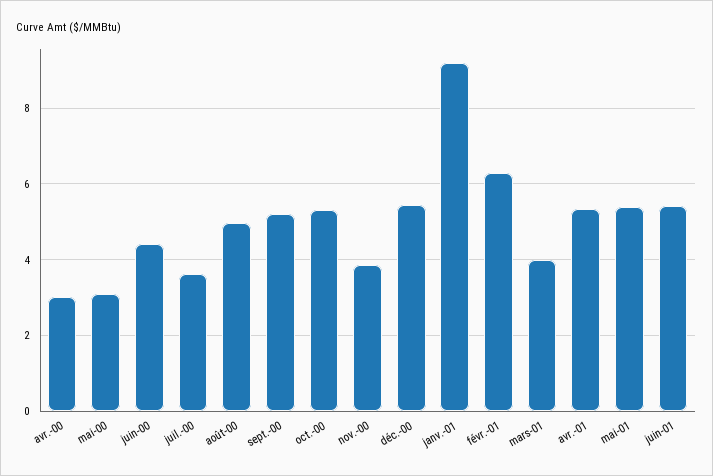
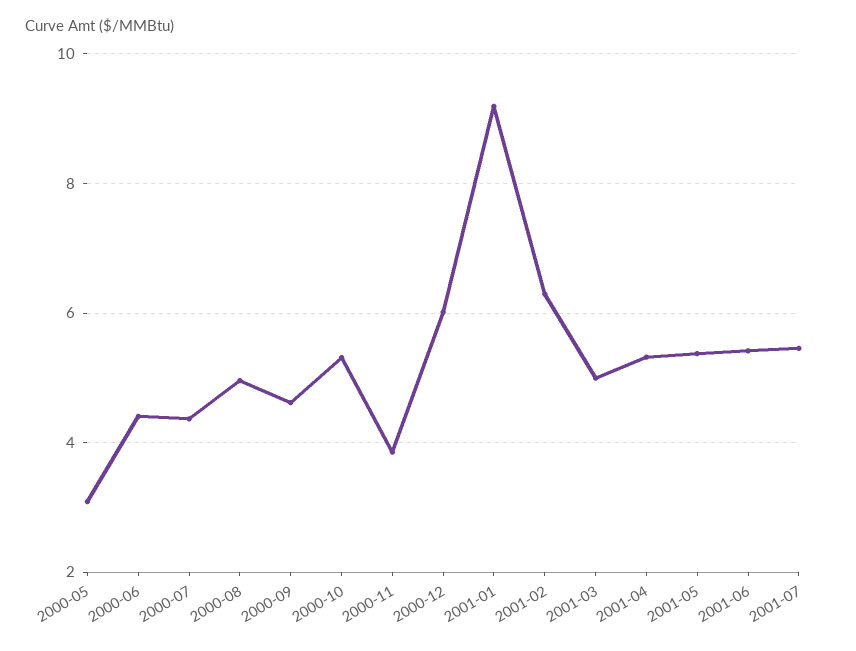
avr.-00: 3 -> none
juil.-00: 3.6 -> 4.4
sept.-00: 5.2 -> 4.6
déc.-00: 5.4 -> 6
mars-01: 4 -> 5
2001-07: none -> 5.4

